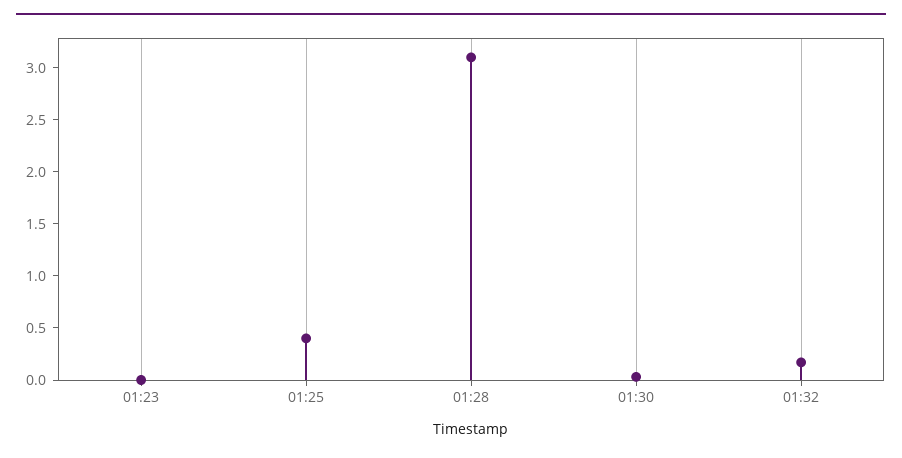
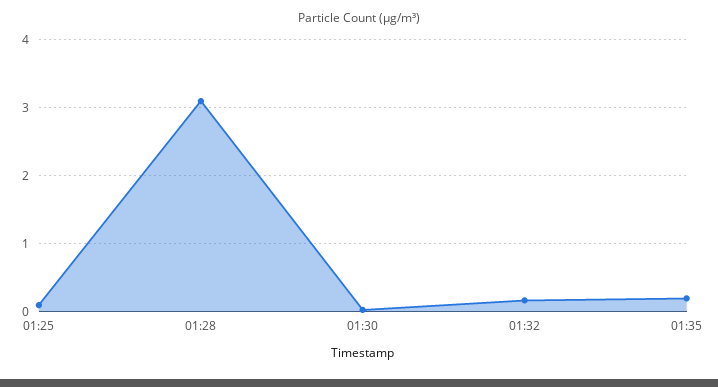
01:23: 0 -> none
01:25: 0.4 -> 0.1
01:35: none -> 0.2

